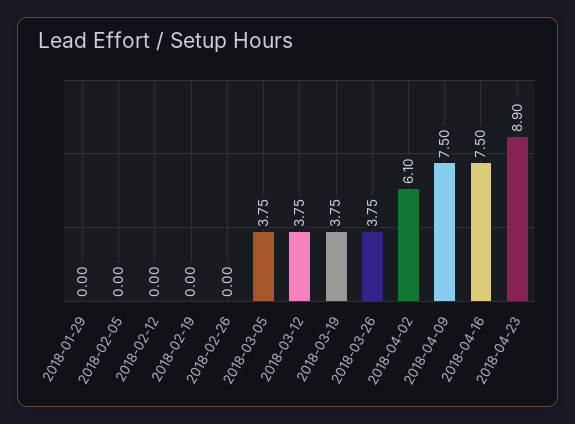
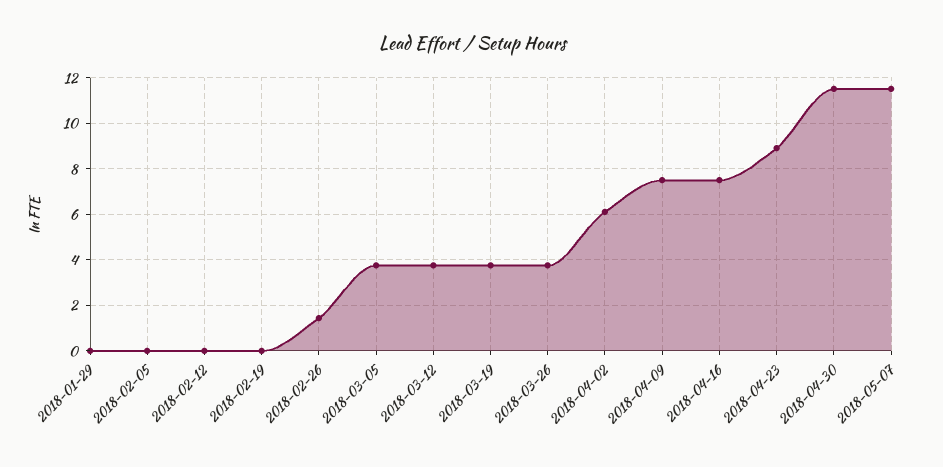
2018-02-26: 0 -> 1.5
2018-04-30: none -> 11.5
2018-05-07: none -> 11.5

